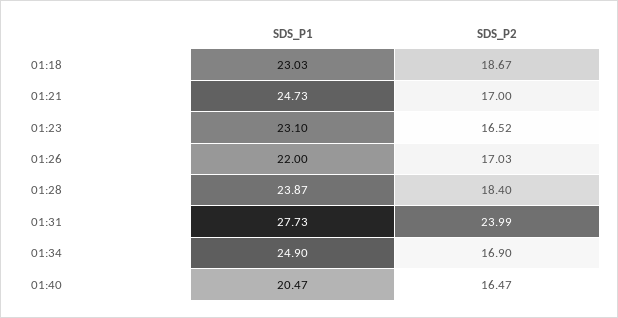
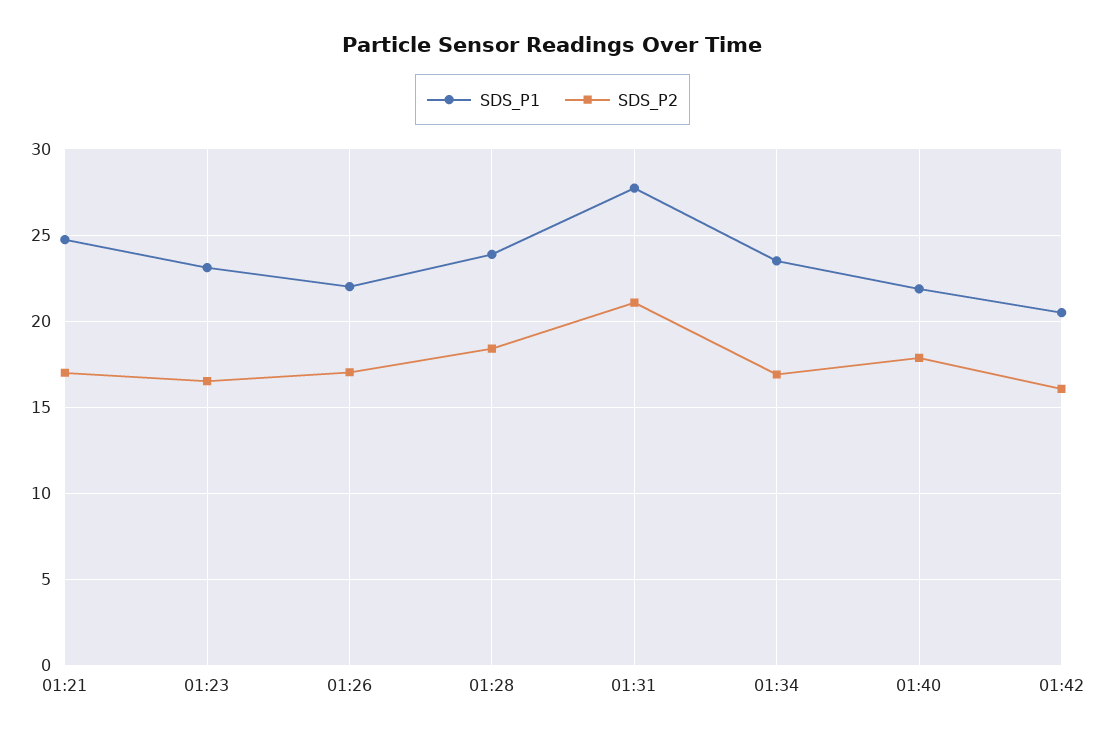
SDS_P1, 01:18: 23.03 -> none
SDS_P2, 01:18: 18.67 -> none
SDS_P2, 01:31: 23.99 -> 21
SDS_P1, 01:34: 24.9 -> 23.5
SDS_P1, 01:40: 20.47 -> 22
SDS_P2, 01:40: 16.47 -> 18
SDS_P1, 01:42: none -> 20.5
SDS_P2, 01:42: none -> 16

